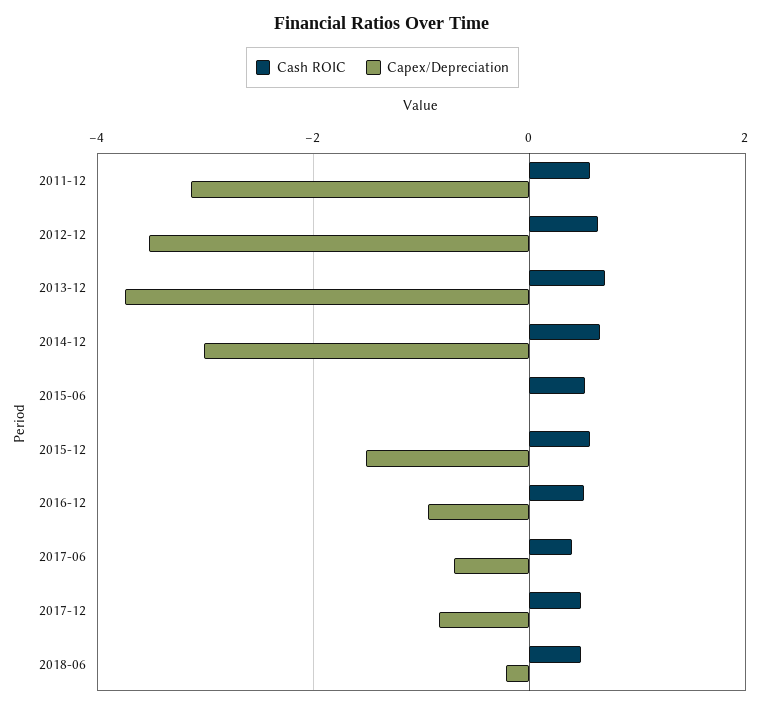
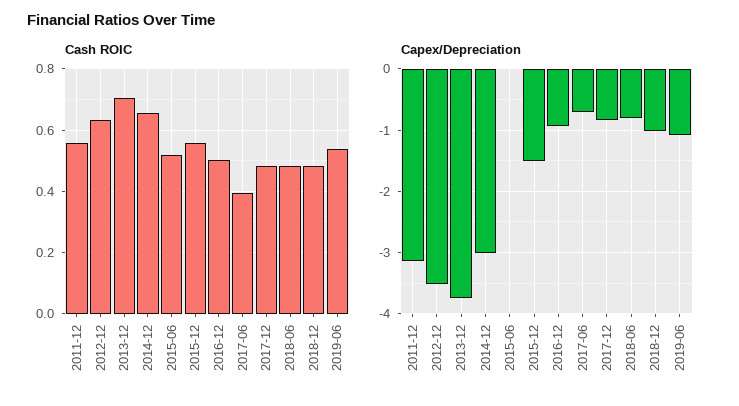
Capex/Depreciation, 2018-06: -0.2 -> -0.8
Cash ROIC, 2018-12: none -> 0.48
Cash ROIC, 2019-06: none -> 0.54
Capex/Depreciation, 2018-12: none -> -1
Capex/Depreciation, 2019-06: none -> -1.1

